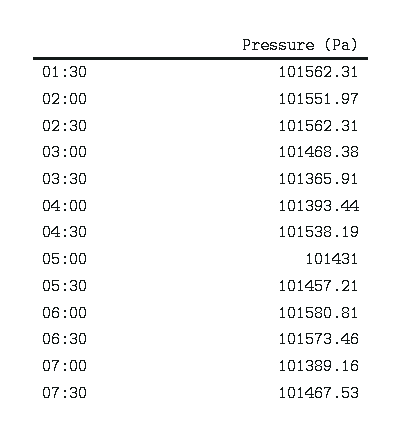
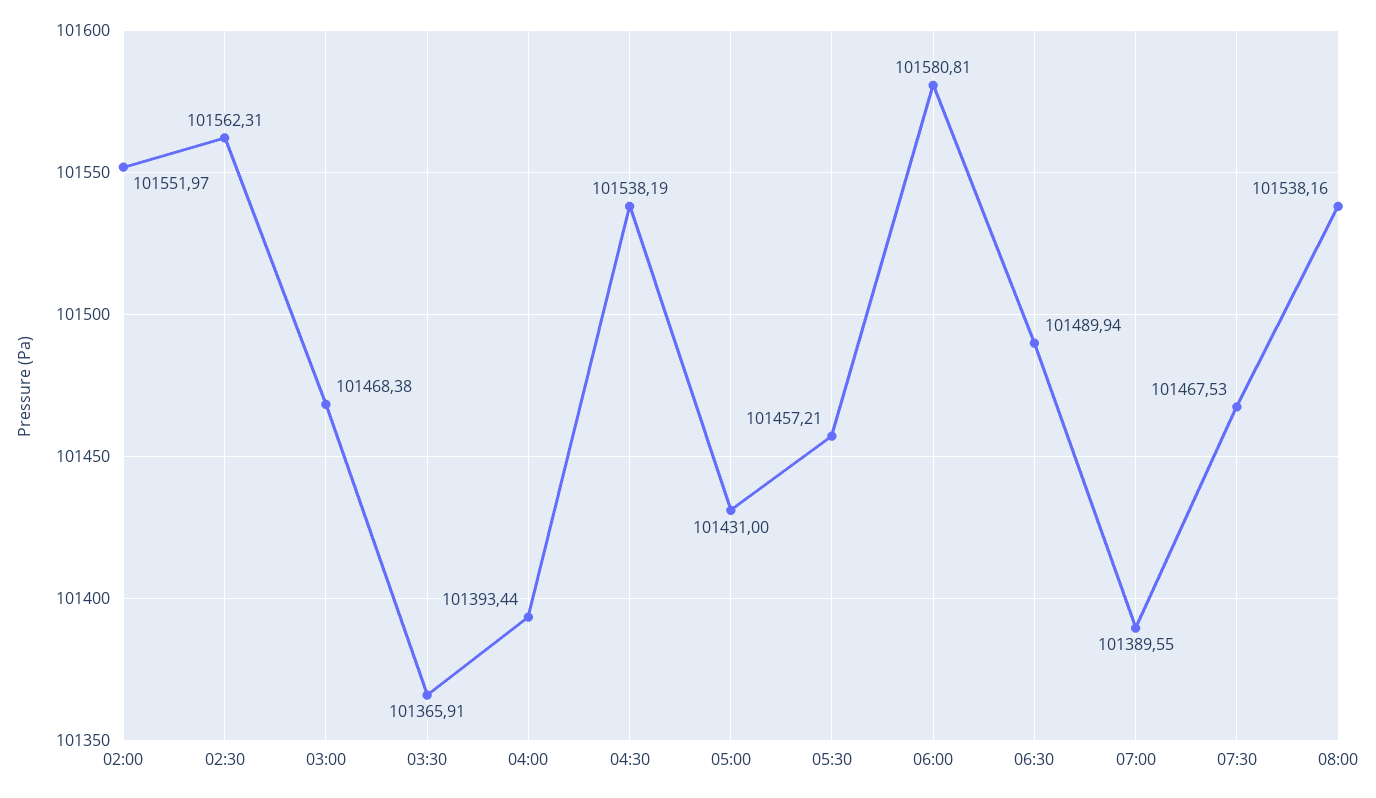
01:30: 101562.31 -> none
06:30: 101573.46 -> 101489.94
07:00: 101389.16 -> 101389.55
08:00: none -> 101538.16

